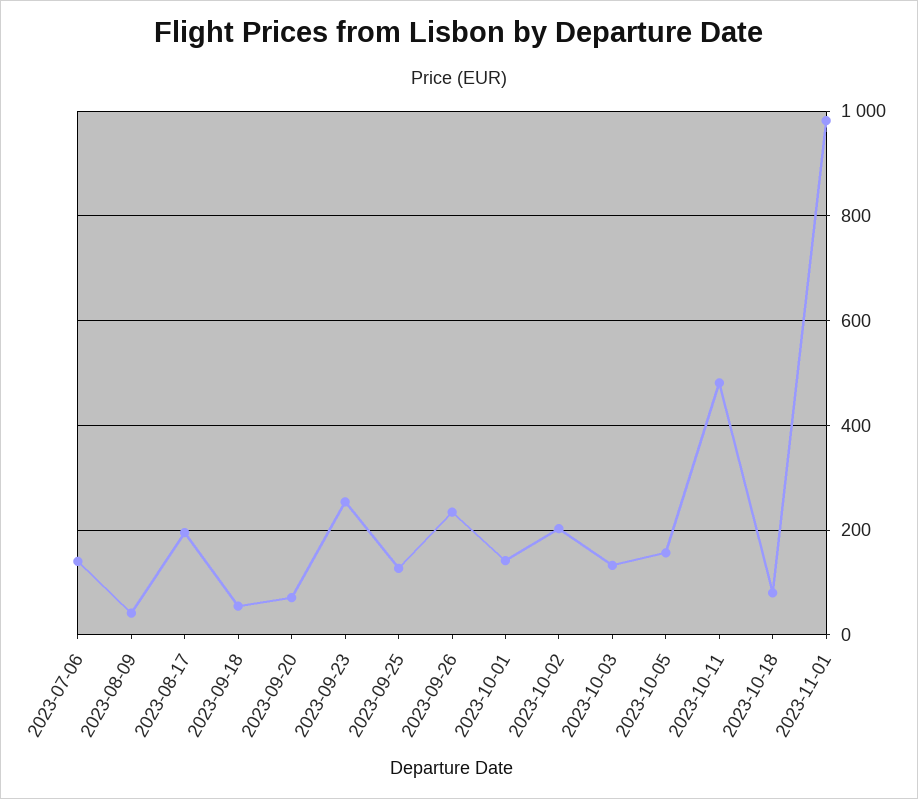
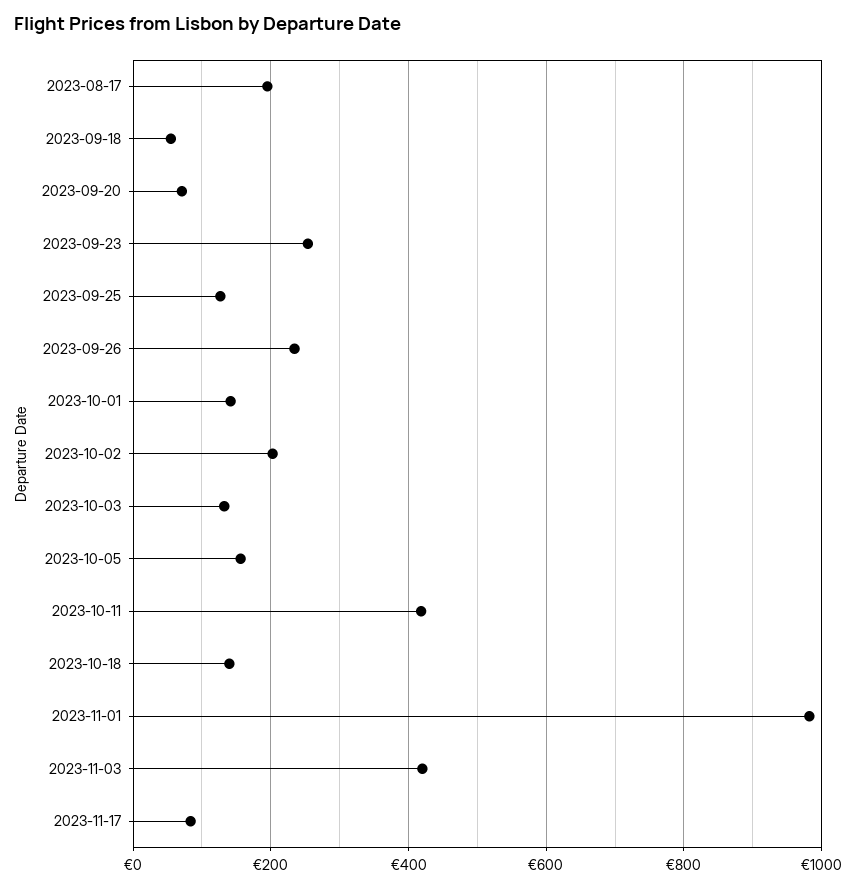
2023-07-06: 140 -> none
2023-08-09: 40 -> none
2023-10-11: 480 -> 420
2023-10-18: 80 -> 140
2023-11-03: none -> 420
2023-11-17: none -> 80

